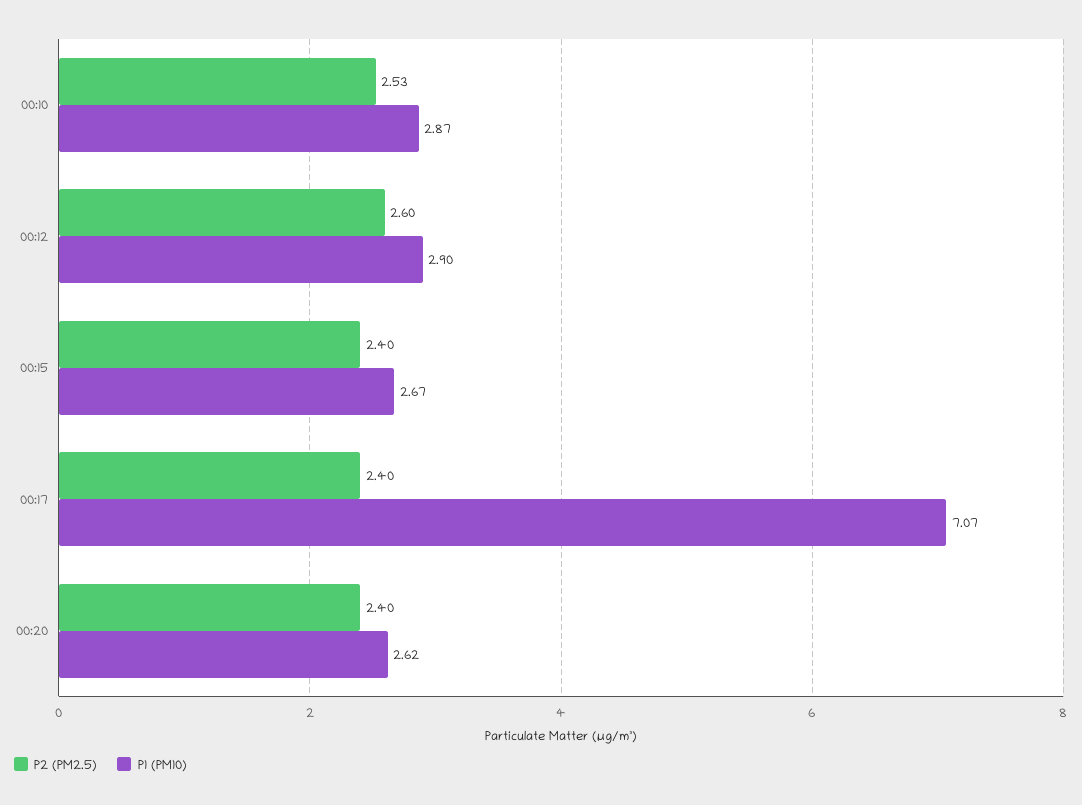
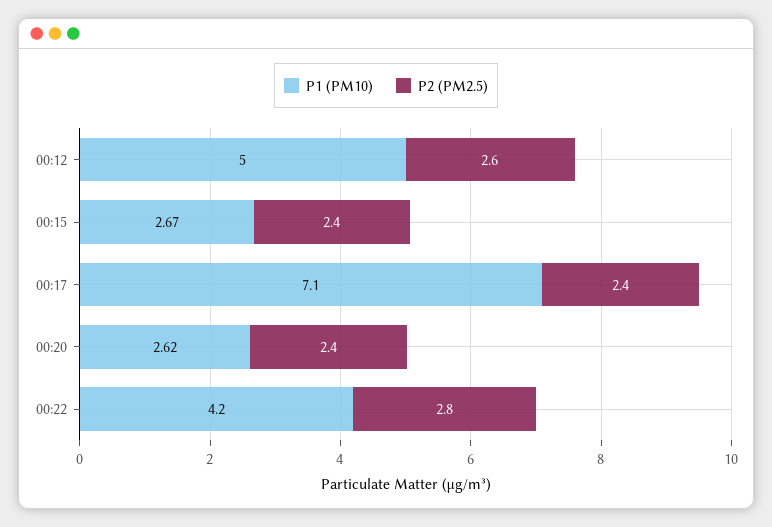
P2 (PM2.5), 00:10: 2.53 -> none
P1 (PM10), 00:10: 2.87 -> none
P1 (PM10), 00:12: 2.9 -> 5
P1 (PM10), 00:17: 7.07 -> 7.1
P1 (PM10), 00:22: none -> 4.2
P2 (PM2.5), 00:22: none -> 2.8

